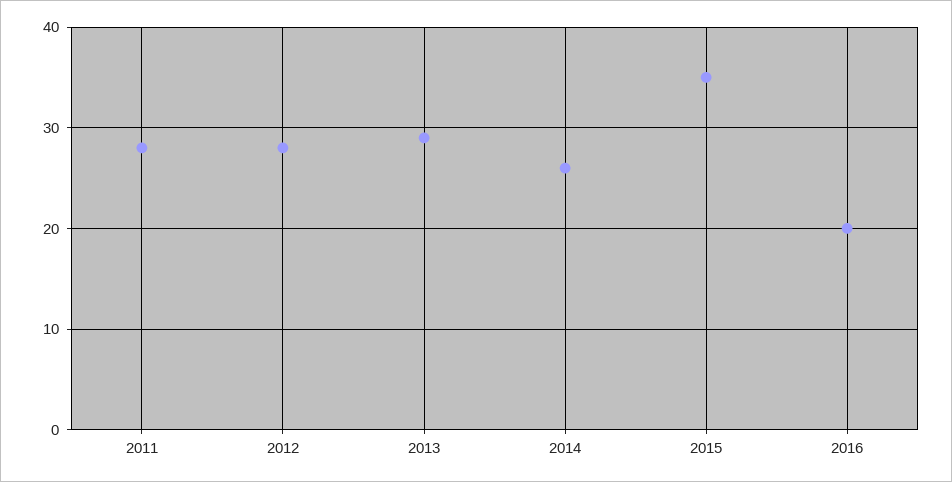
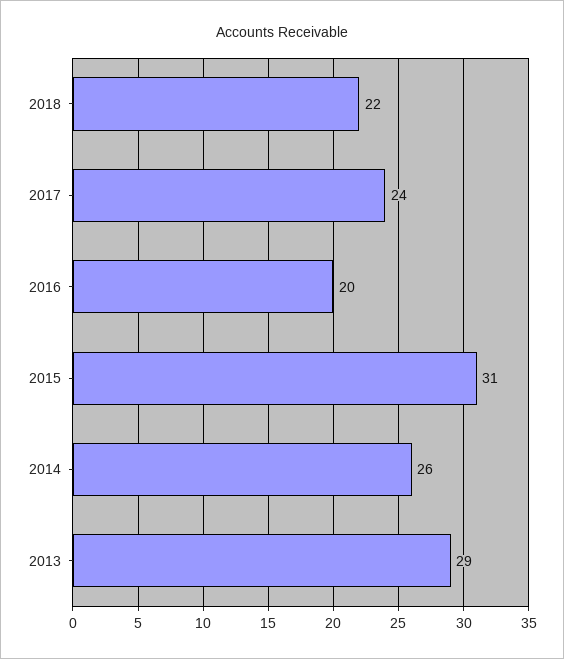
2011: 28 -> none
2012: 28 -> none
2015: 35 -> 31
2018: none -> 22
2017: none -> 24

